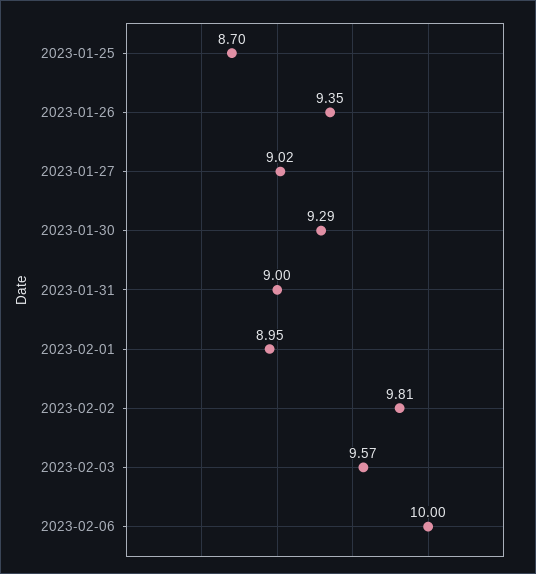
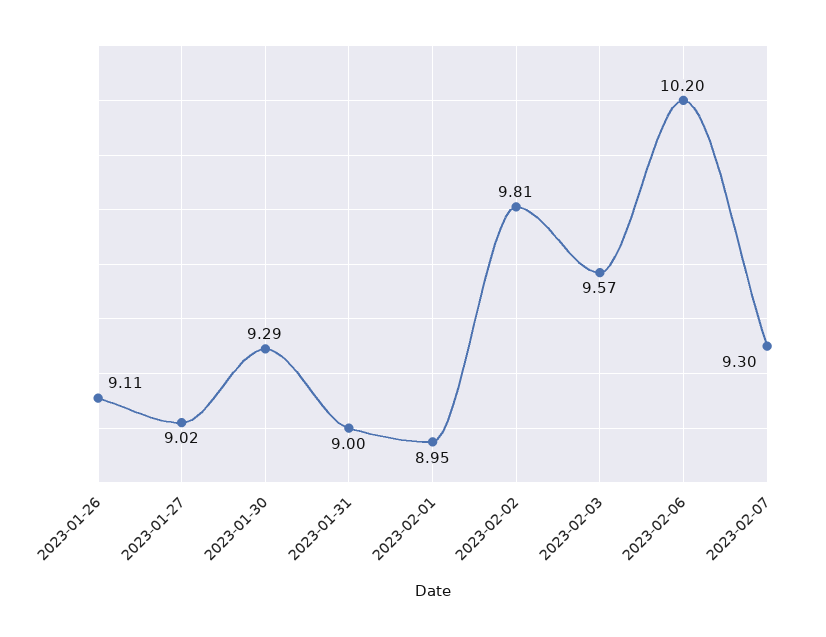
2023-01-25: 8.7 -> none
2023-01-26: 9.35 -> 9.11
2023-02-06: 10 -> 10.2
2023-02-07: none -> 9.3

